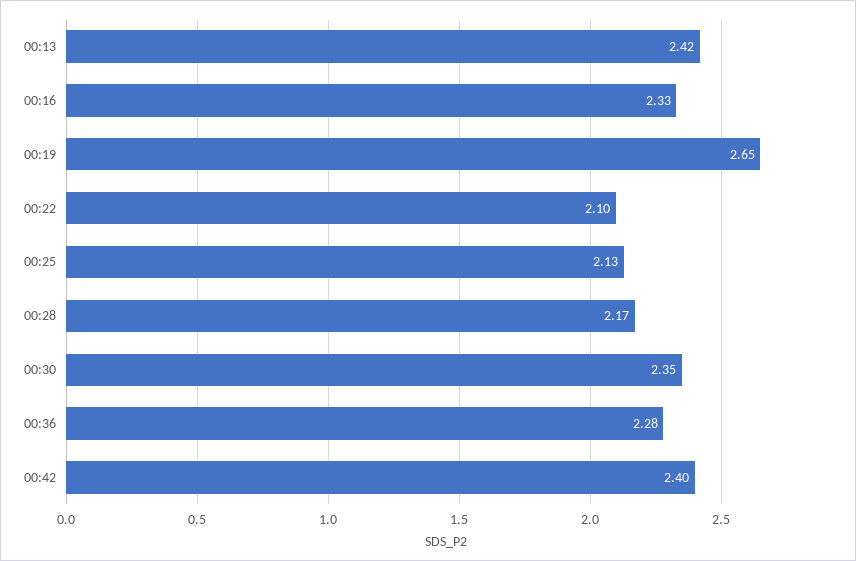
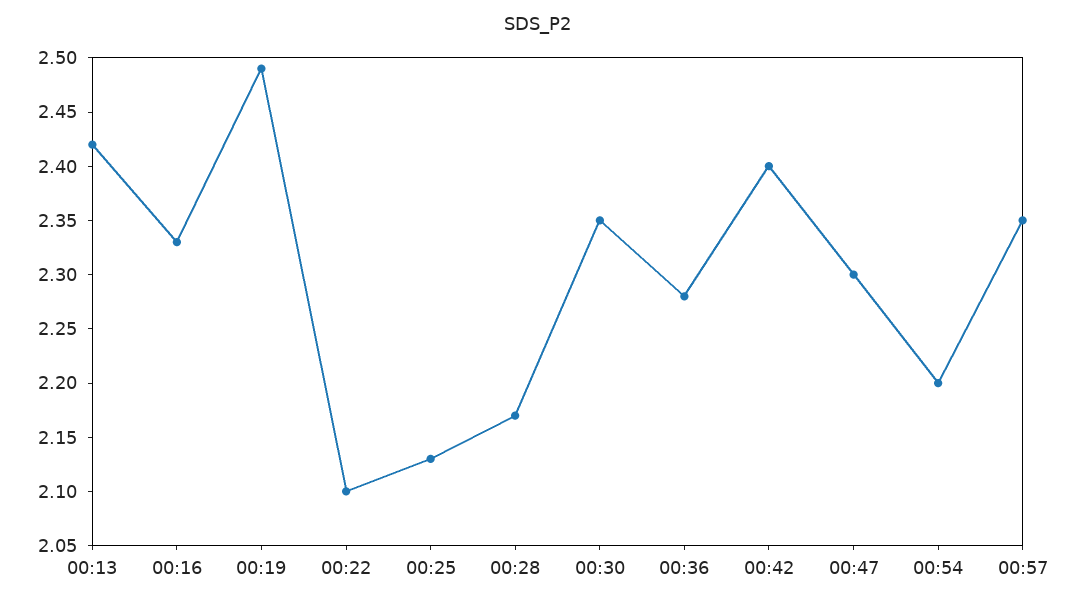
00:19: 2.65 -> 2.49
00:47: none -> 2.3
00:54: none -> 2.2
00:57: none -> 2.35

